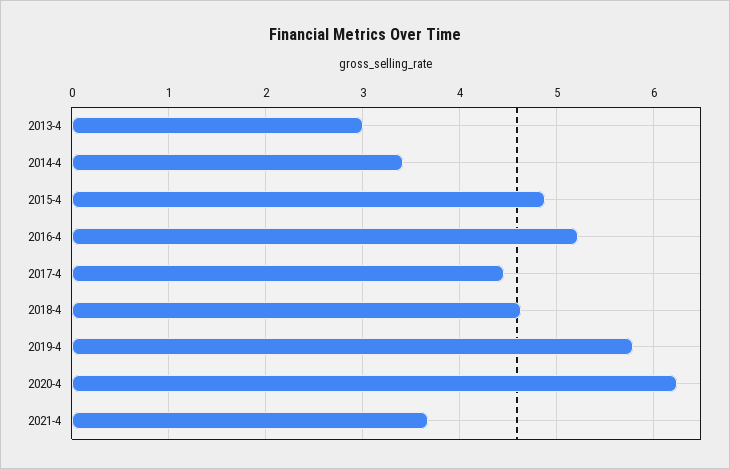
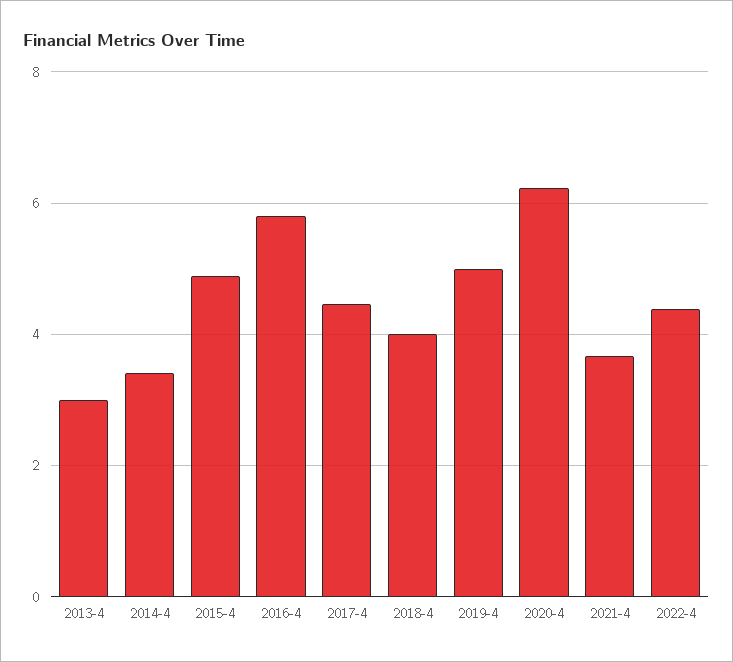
2016-4: 5.2 -> 5.8
2018-4: 4.6 -> 4
2019-4: 5.8 -> 5
2022-4: none -> 4.4

